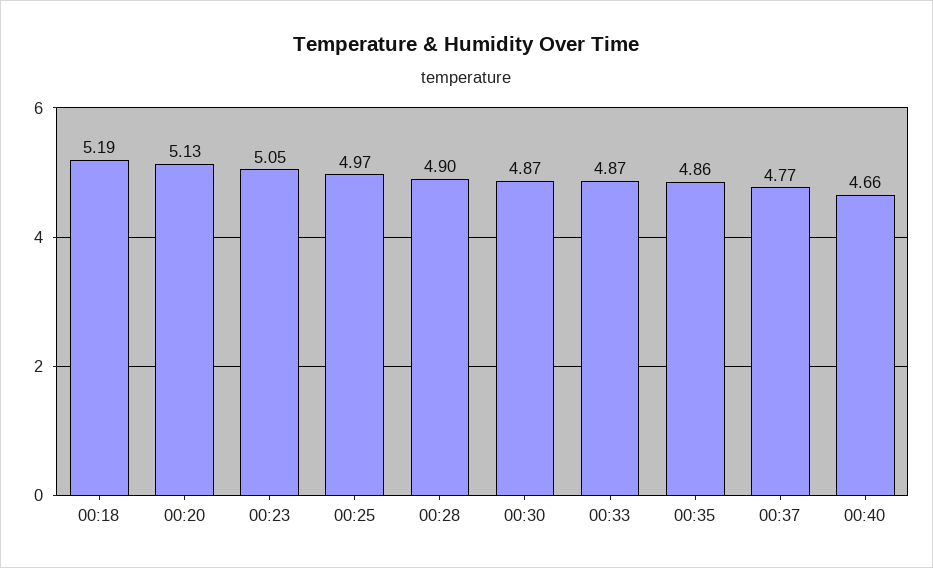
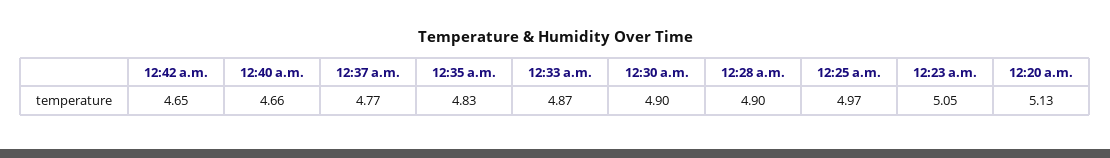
00:18: 5.19 -> none
00:30: 4.87 -> 4.9
00:35: 4.86 -> 4.83
12:42 a.m.: none -> 4.65

